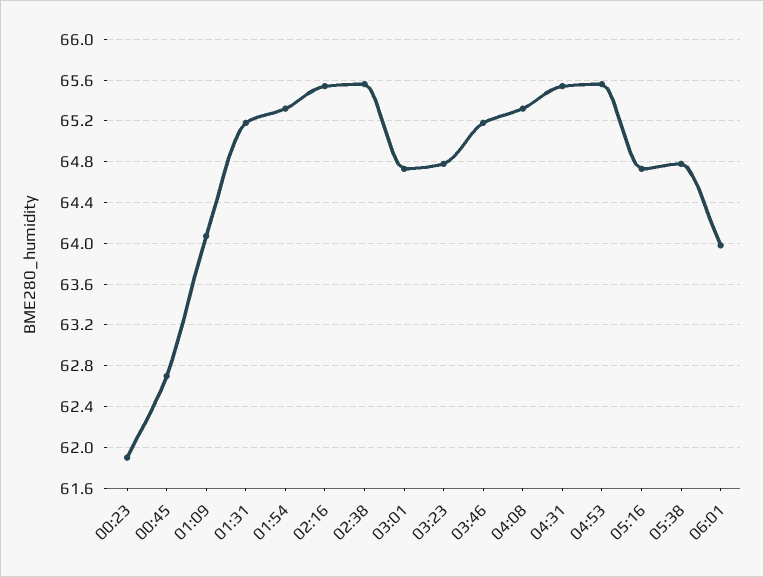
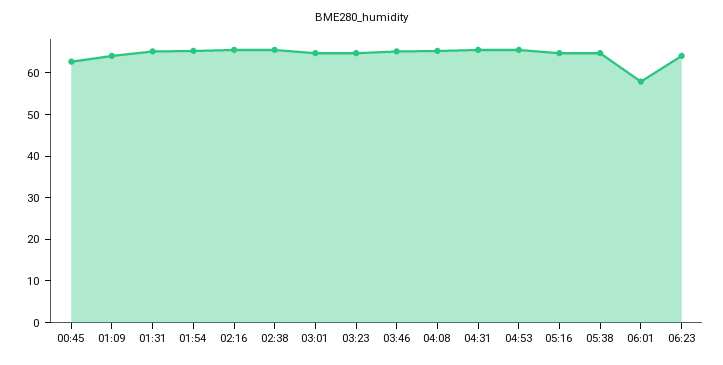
00:23: 61.9 -> none
06:01: 64 -> 58
06:23: none -> 64

